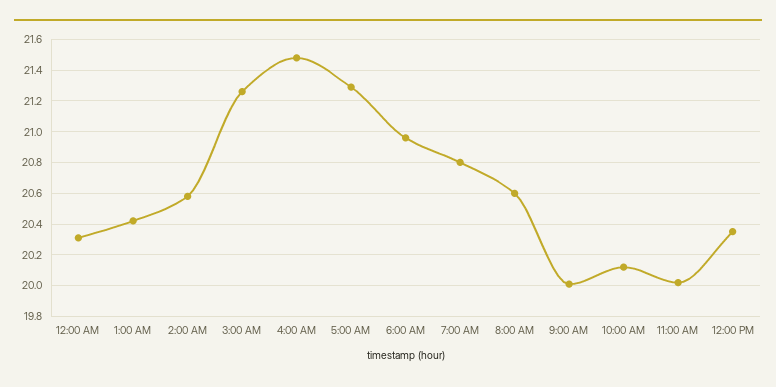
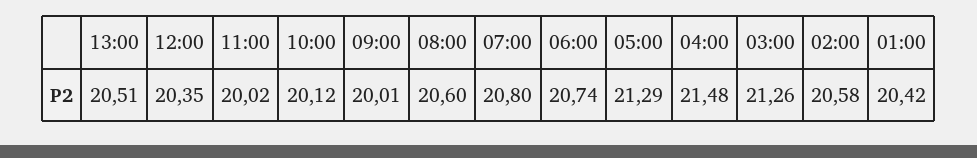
12:00 AM: 20.3 -> none
6:00 AM: 20.95 -> 20.74
13:00: none -> 20.51

